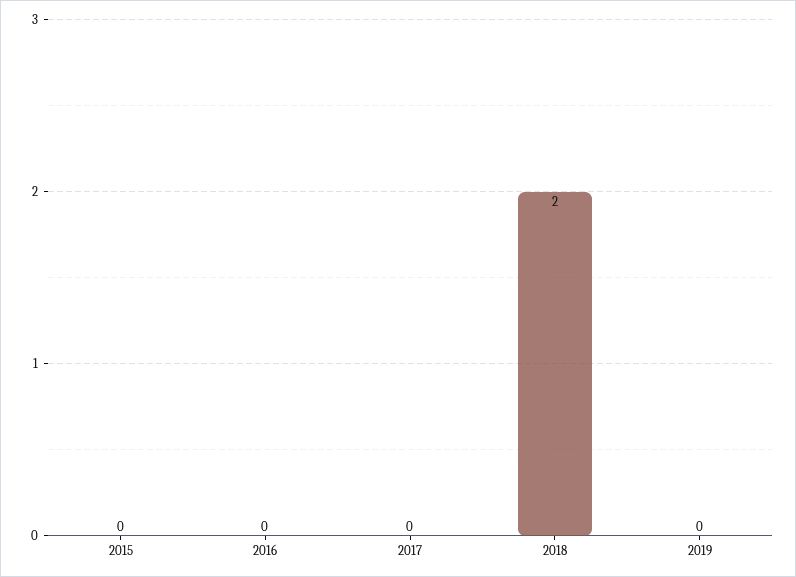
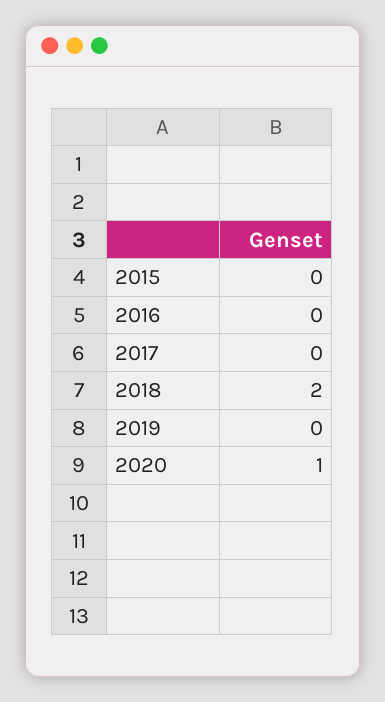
2020: none -> 1

